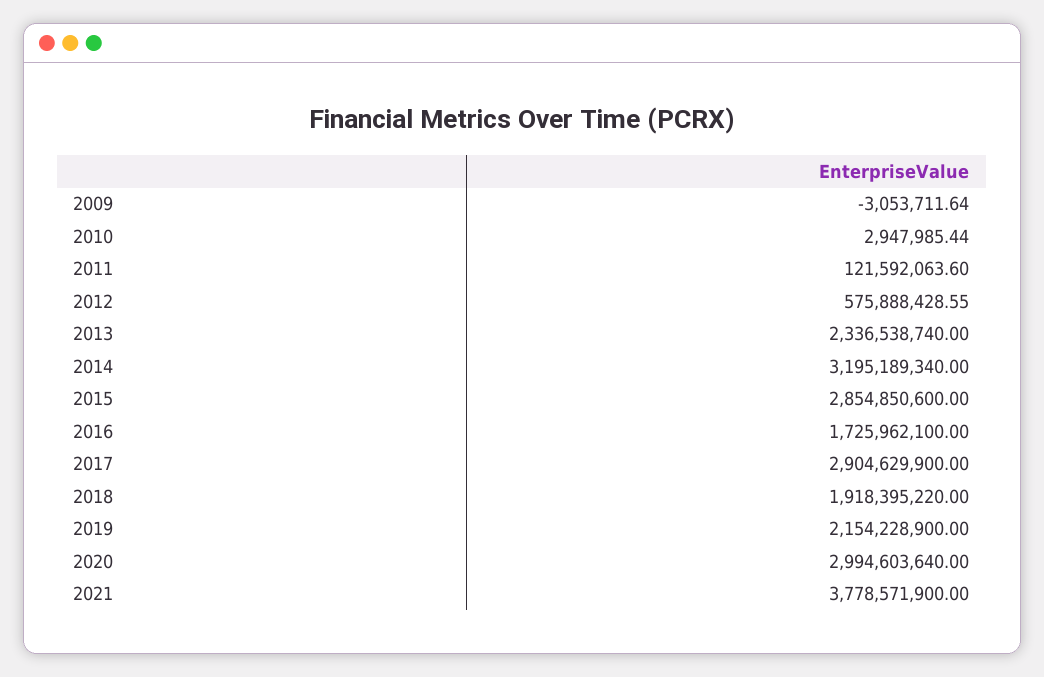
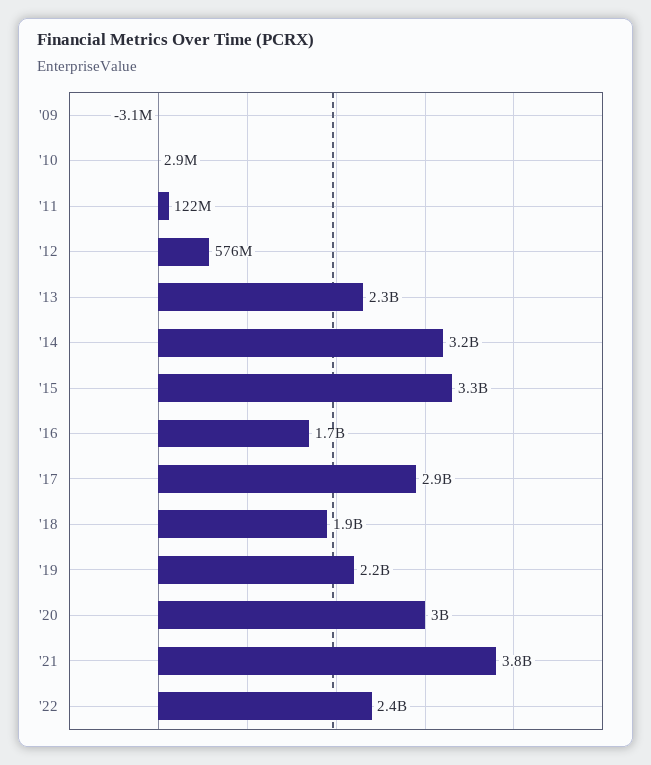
2015: 2854850600 -> 3300000000
'22: none -> 2400000000

